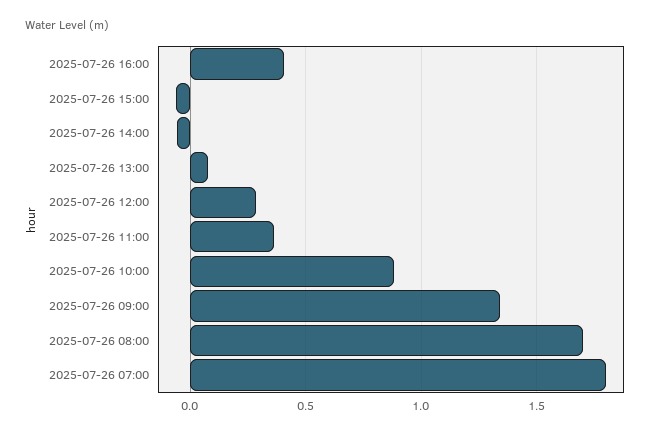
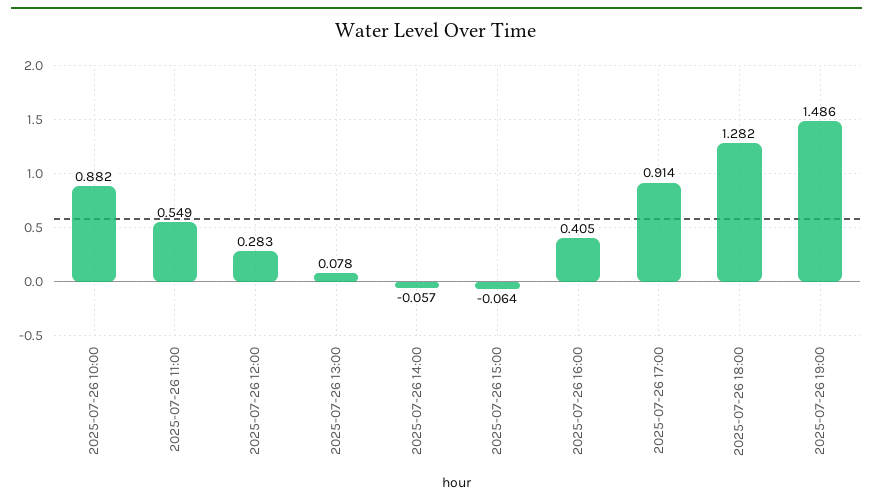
2025-07-26 11:00: 0.35 -> 0.549
2025-07-26 09:00: 1.35 -> none
2025-07-26 08:00: 1.7 -> none
2025-07-26 07:00: 1.8 -> none
2025-07-26 17:00: none -> 0.914
2025-07-26 18:00: none -> 1.282
2025-07-26 19:00: none -> 1.486

